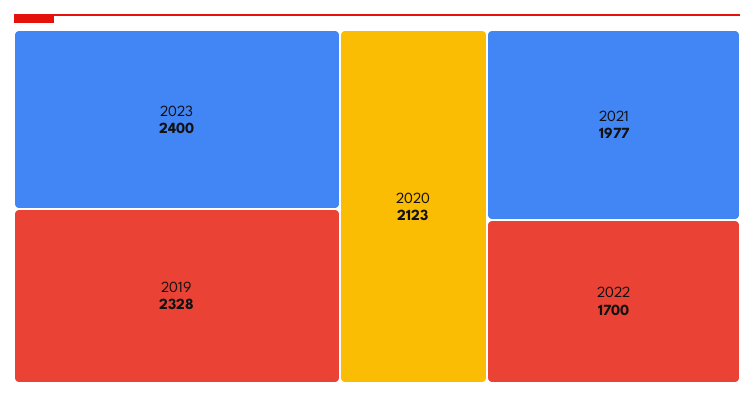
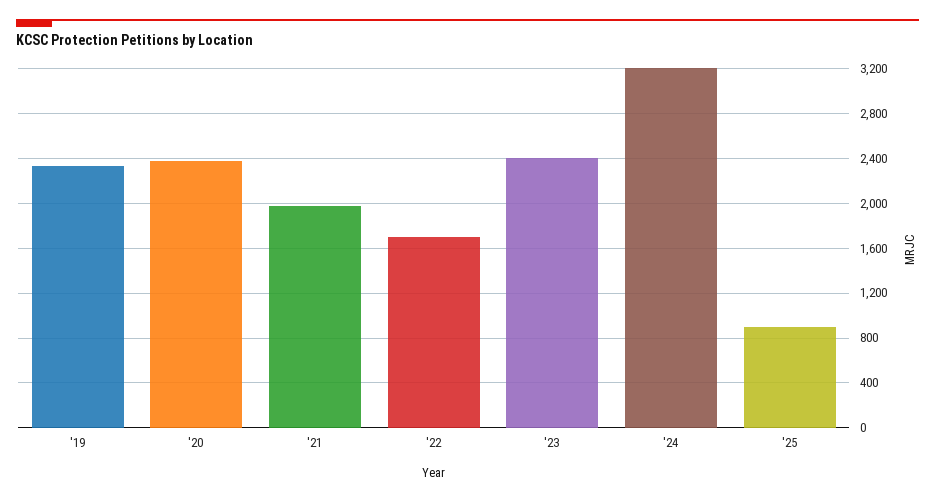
2020: 2123 -> 2400
'24: none -> 3200
'25: none -> 900

